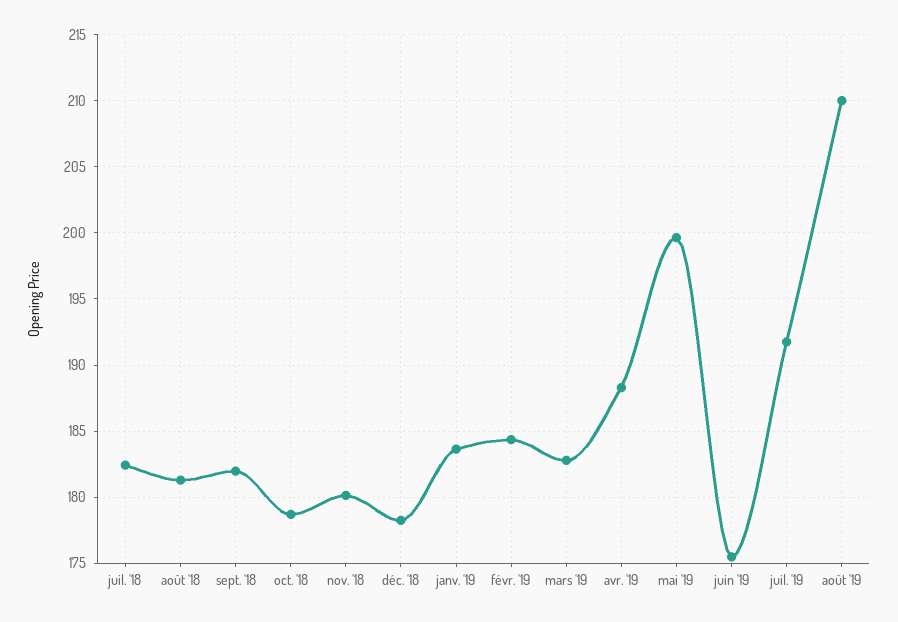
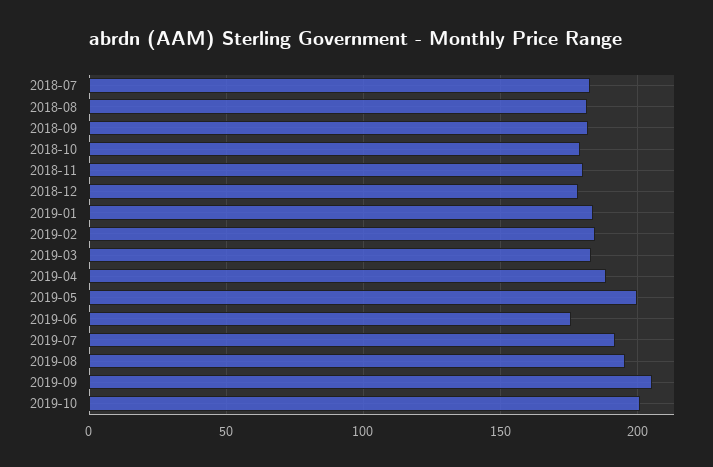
août '19: 210 -> 195
2019-09: none -> 205
2019-10: none -> 200

